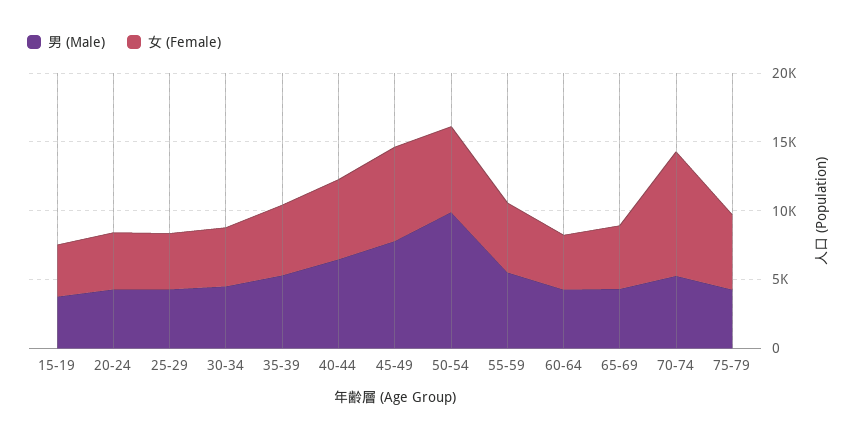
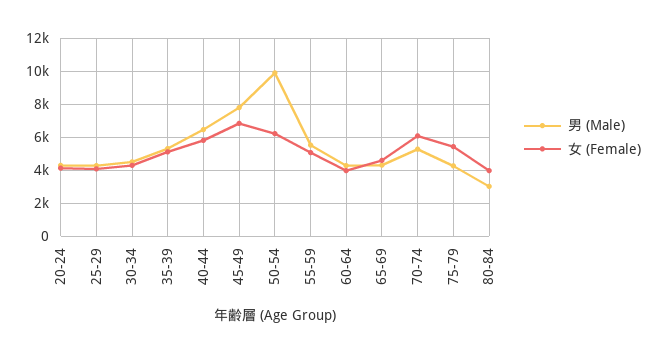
男 (Male), 15-19: 4000 -> none
女 (Female), 15-19: 4000 -> none
女 (Female), 70-74: 9000 -> 6000
男 (Male), 80-84: none -> 3000
女 (Female), 80-84: none -> 4000

